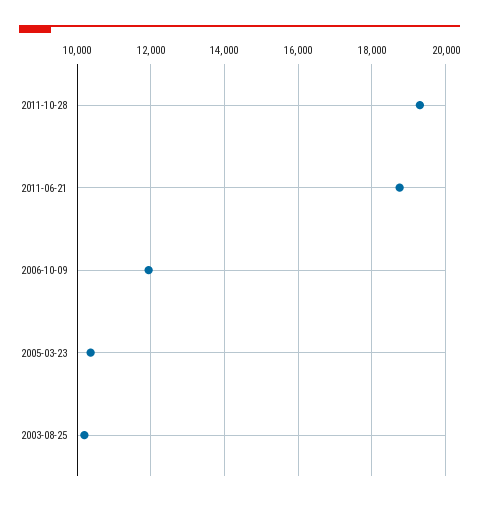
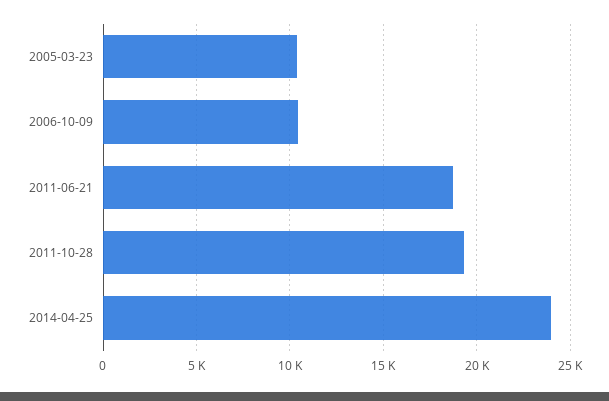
2006-10-09: 12000 -> 10500
2003-08-25: 10200 -> none
2014-04-25: none -> 24000

